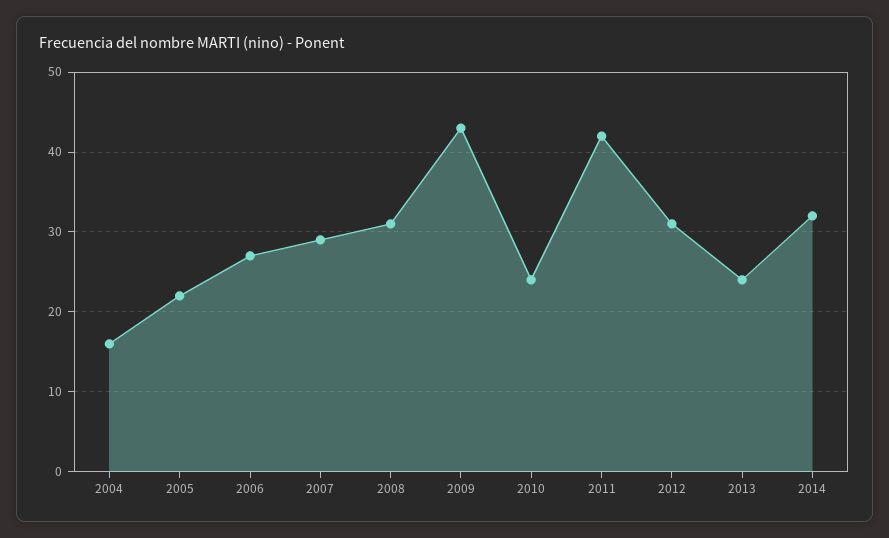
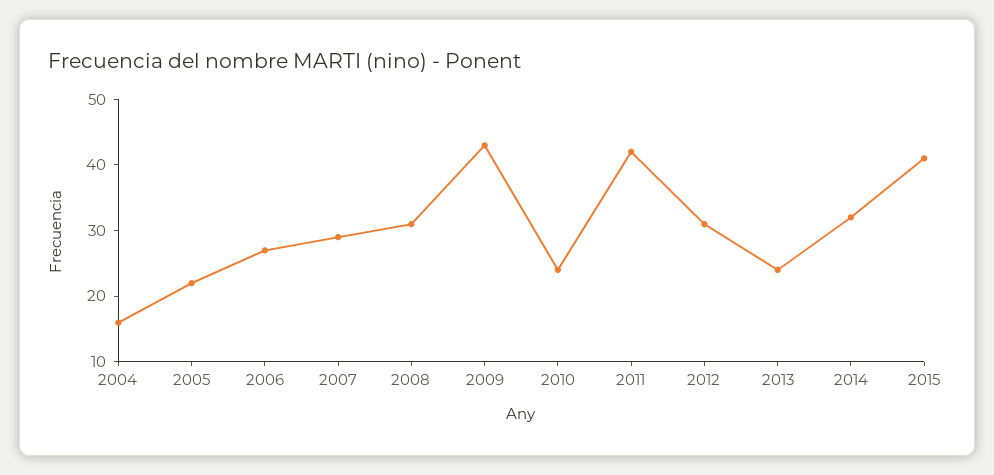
2015: none -> 40

